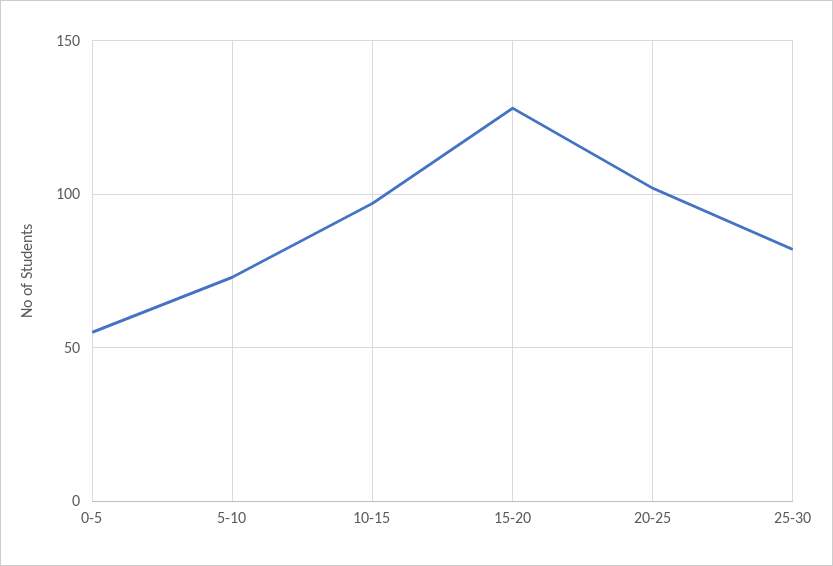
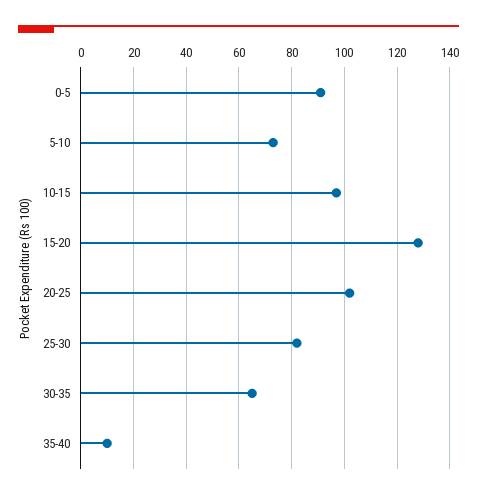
0-5: 55 -> 90
30-35: none -> 65
35-40: none -> 10

